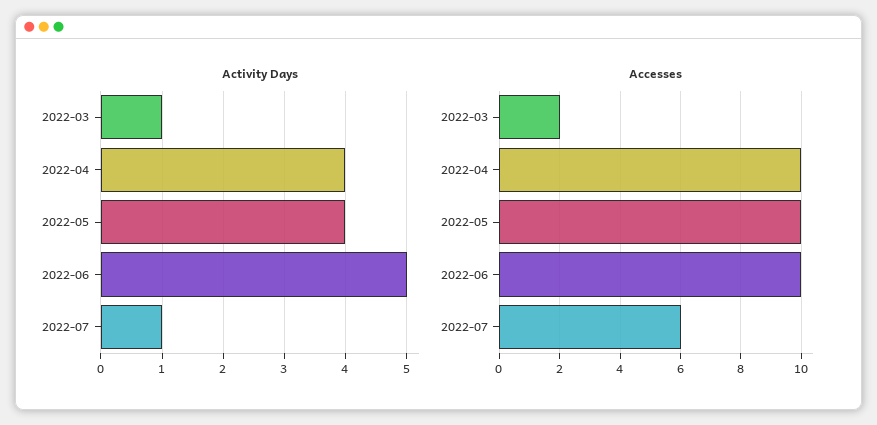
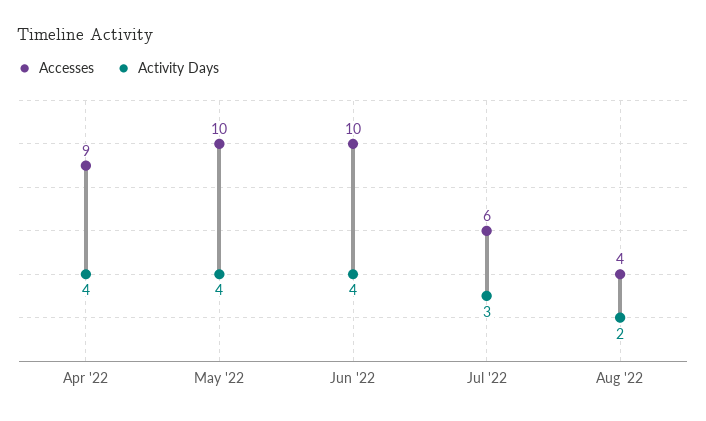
Activity Days, 2022-03: 1 -> none
Activity Days, 2022-06: 5 -> 4
Activity Days, 2022-07: 1 -> 3
Accesses, 2022-03: 2 -> none
Accesses, 2022-04: 10 -> 9
Accesses, Aug '22: none -> 4
Activity Days, Aug '22: none -> 2

